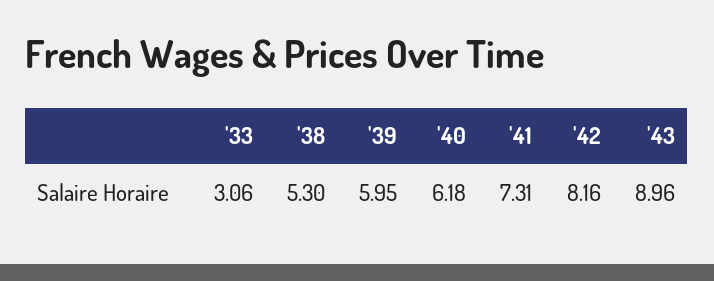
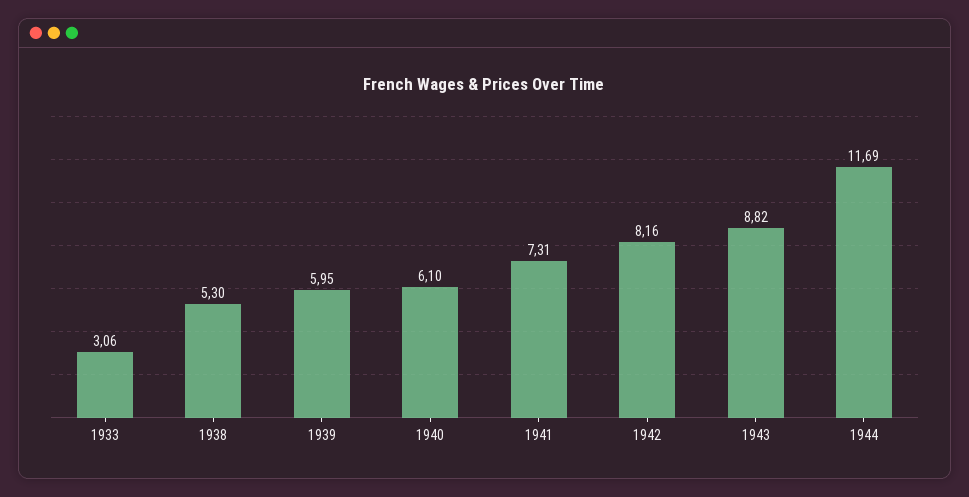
'40: 6.18 -> 6.1
'43: 8.96 -> 8.82
1944: none -> 11.69

